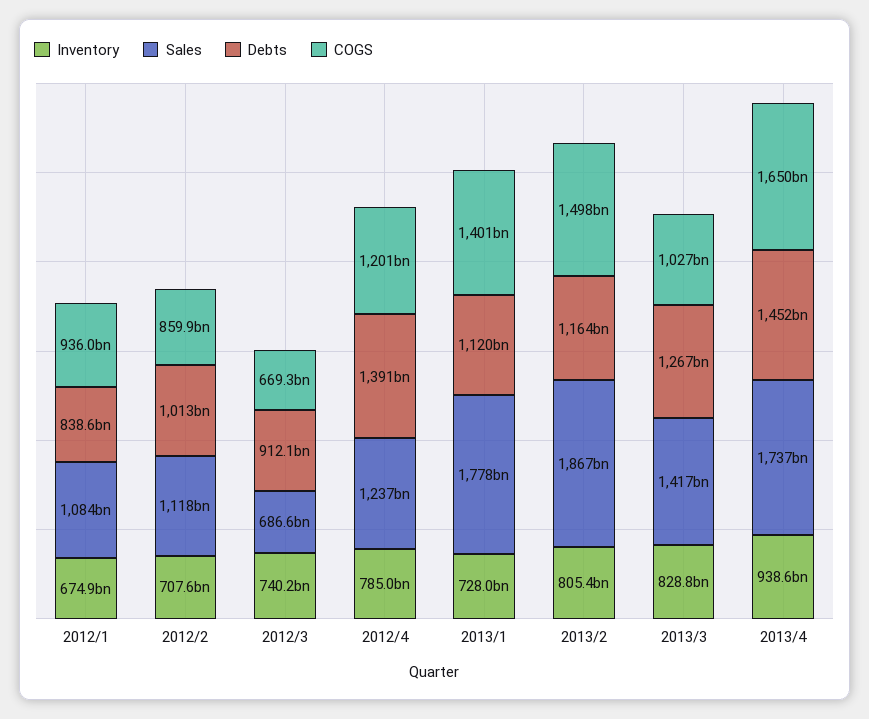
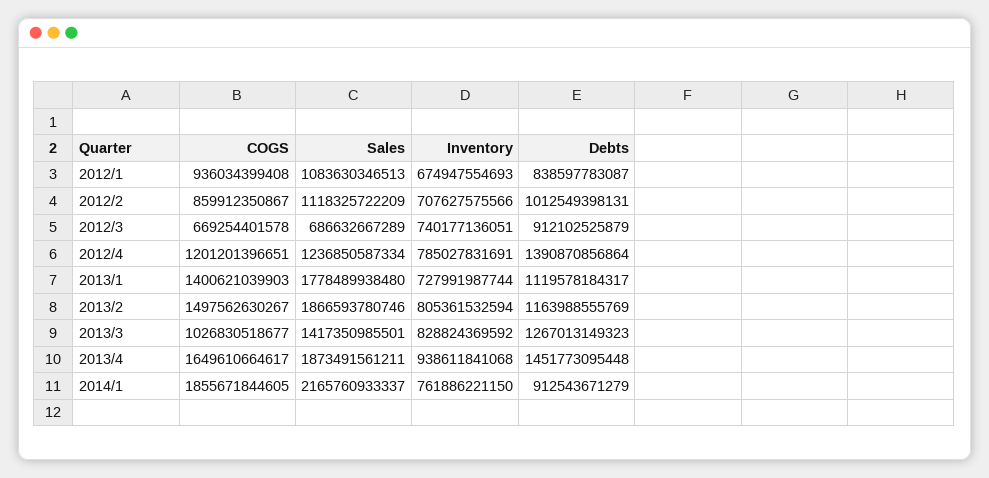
Sales, 2013/4: 1737000000000 -> 1873491561211
COGS, 2014/1: none -> 1855671844605
Sales, 2014/1: none -> 2165760933337
Inventory, 2014/1: none -> 761886221150
Debts, 2014/1: none -> 912543671279

